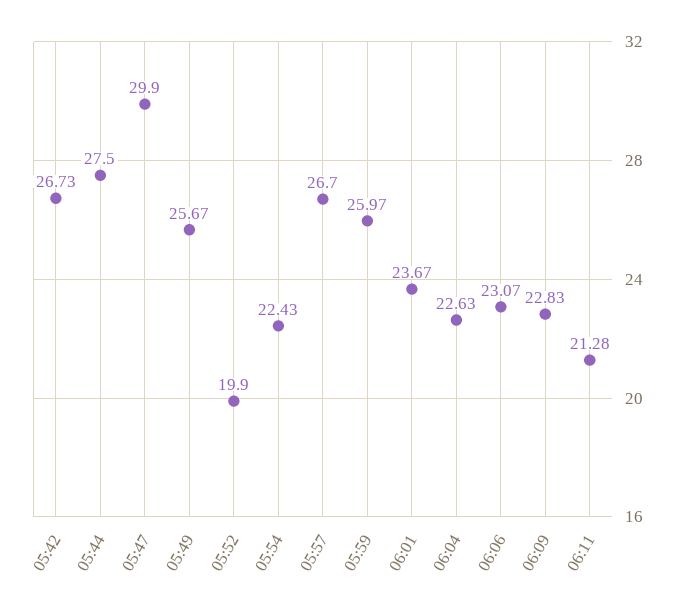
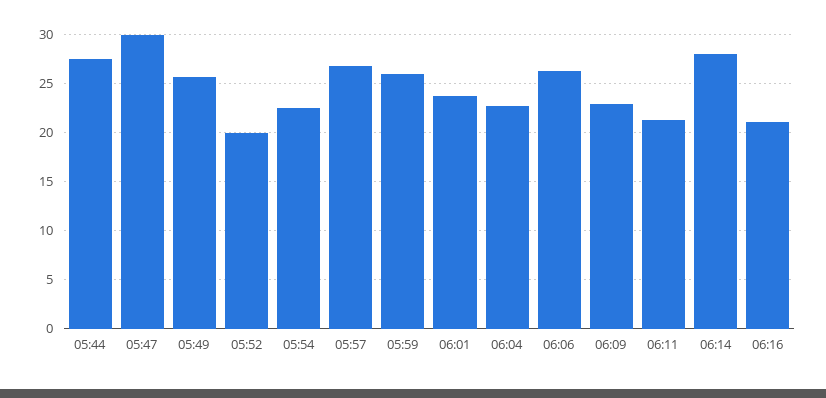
05:42: 26.73 -> none
06:06: 23.07 -> 26
06:14: none -> 28
06:16: none -> 21

